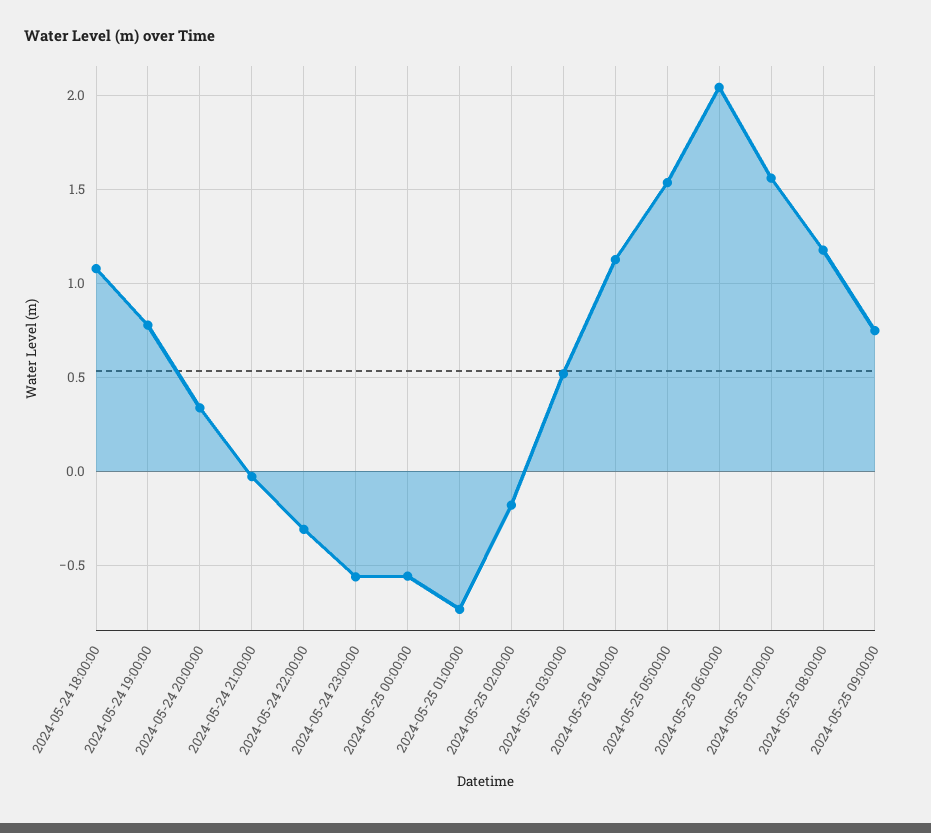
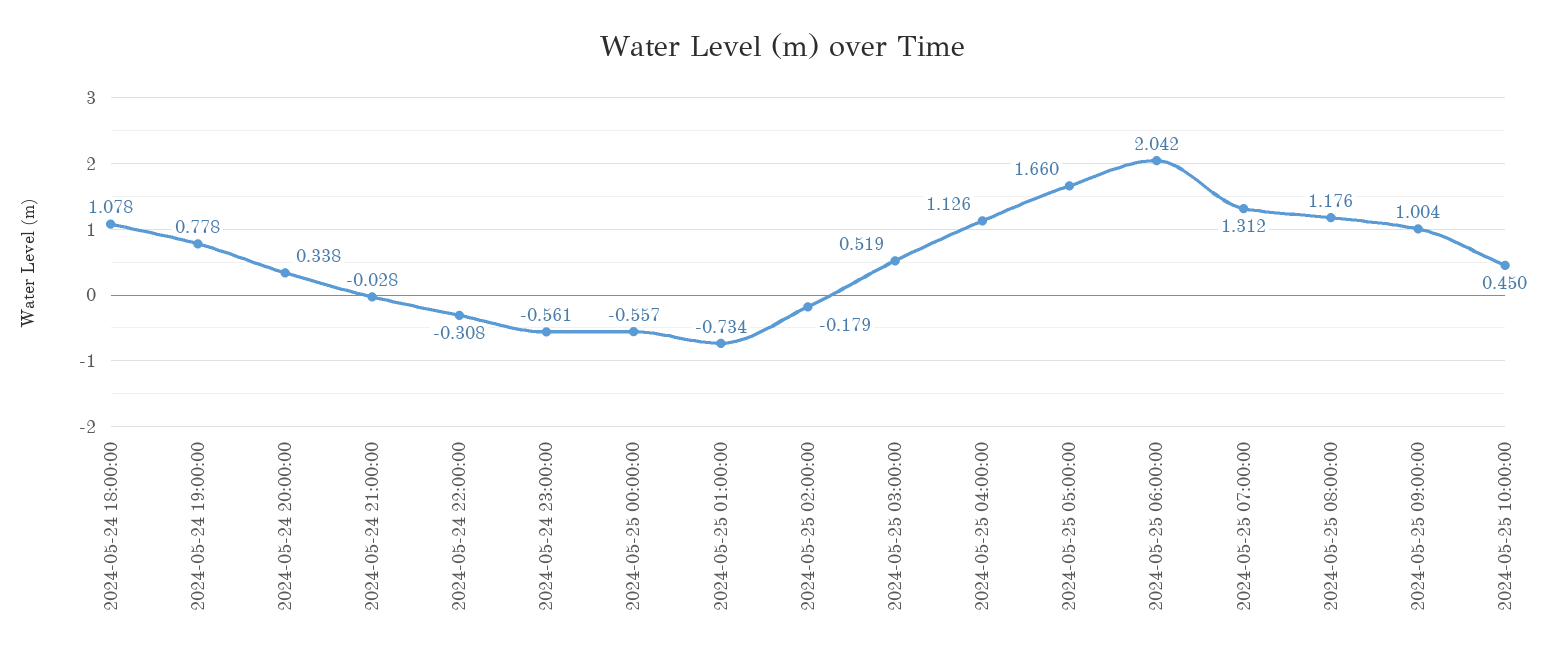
2024-05-25 05:00:00: 1.55 -> 1.66
2024-05-25 07:00:00: 1.55 -> 1.312
2024-05-25 09:00:00: 0.75 -> 1.004
2024-05-25 10:00:00: none -> 0.45

